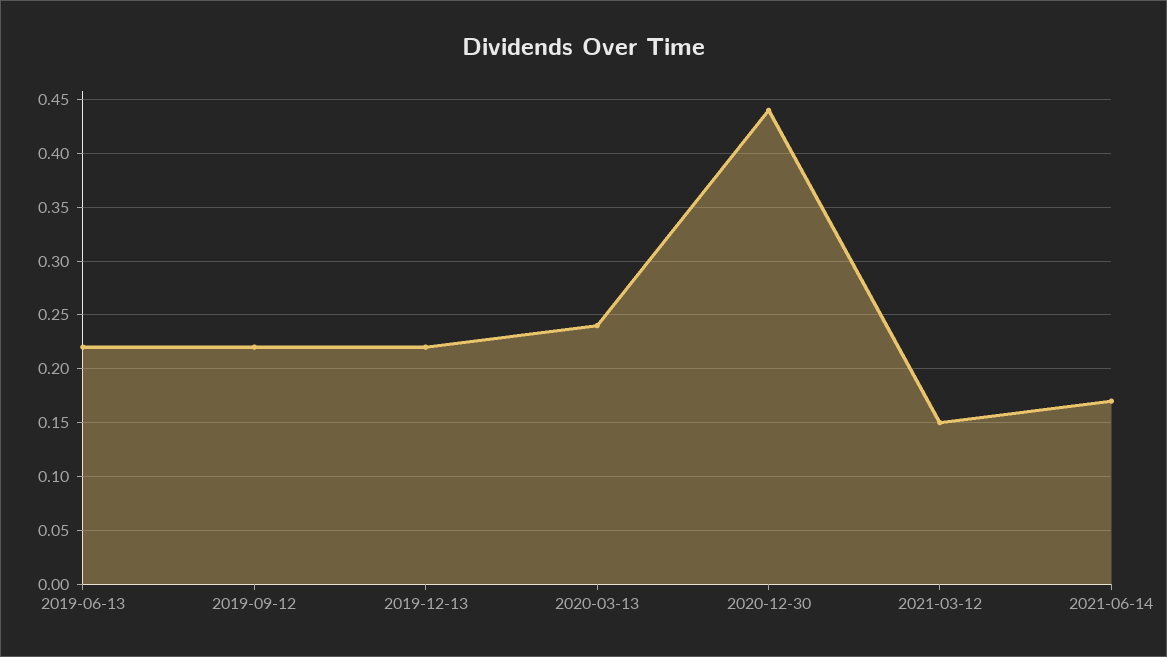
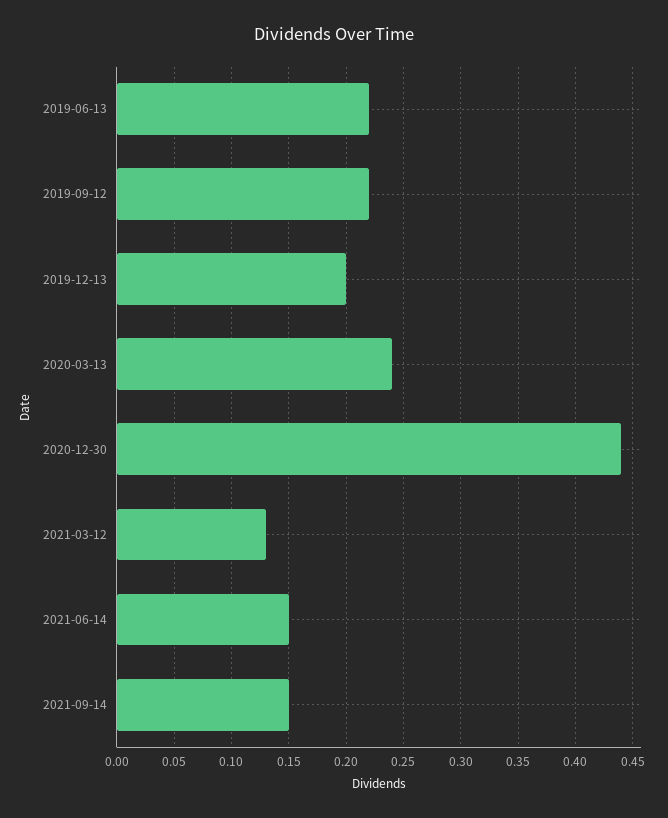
2019-12-13: 0.22 -> 0.2
2021-03-12: 0.15 -> 0.13
2021-06-14: 0.17 -> 0.15
2021-09-14: none -> 0.15

